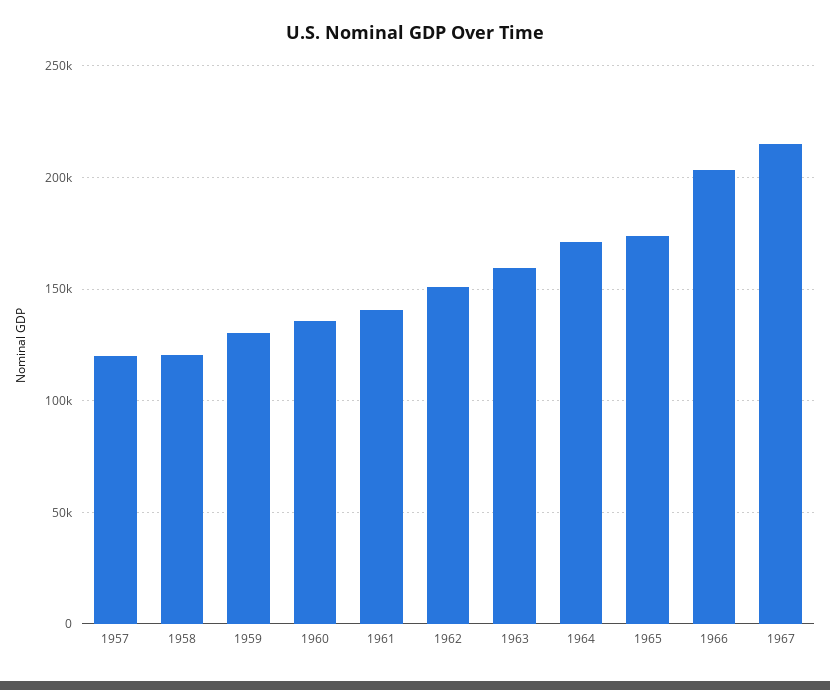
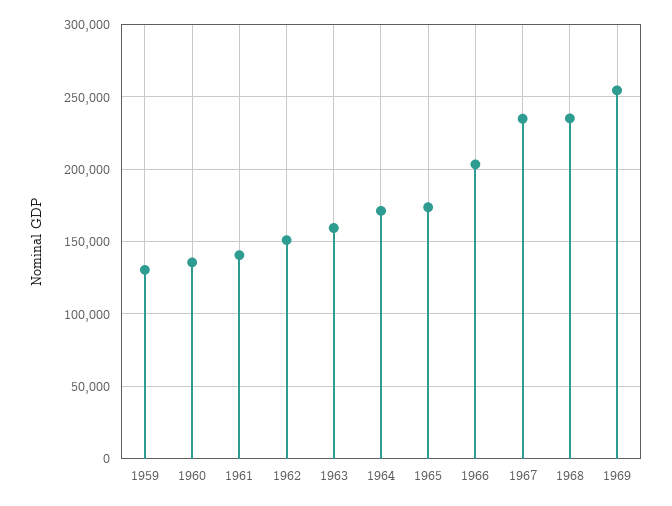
1957: 120000 -> none
1958: 120000 -> none
1967: 215000 -> 235000
1968: none -> 235000
1969: none -> 255000

